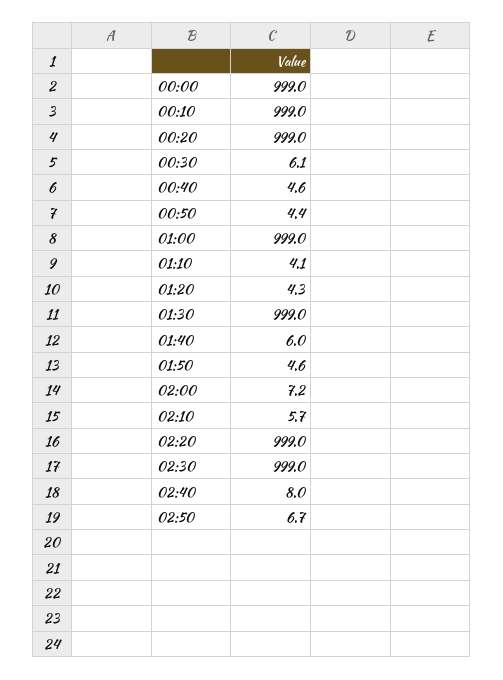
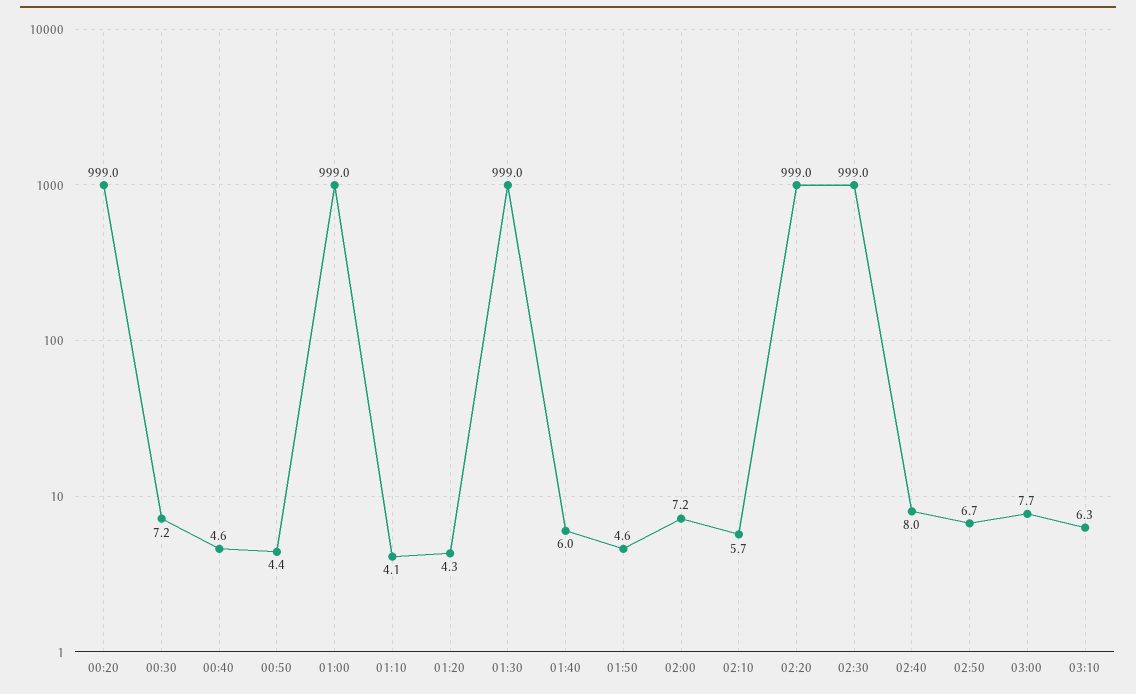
00:00: 999 -> none
00:10: 999 -> none
00:30: 6.1 -> 7.2
03:00: none -> 7.7
03:10: none -> 6.3

